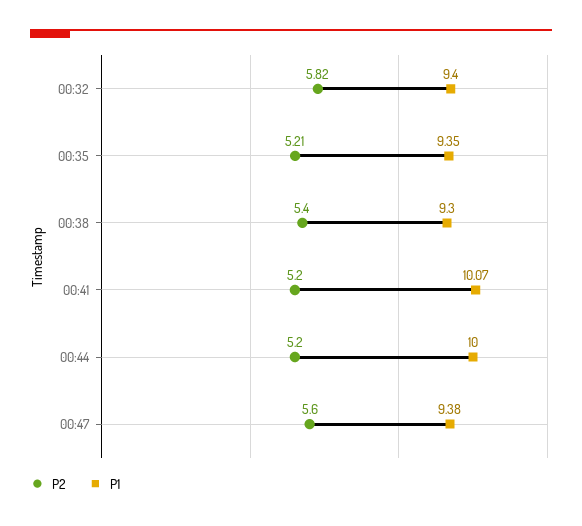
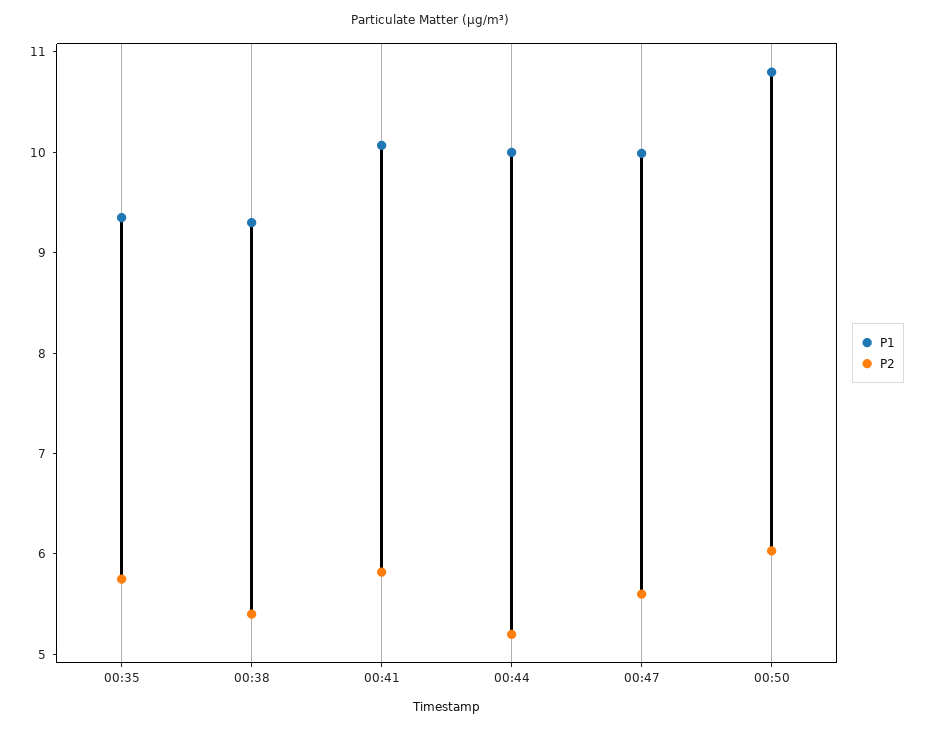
P2, 00:32: 5.82 -> none
P1, 00:32: 9.4 -> none
P2, 00:35: 5.21 -> 5.8
P2, 00:41: 5.2 -> 5.8
P1, 00:47: 9.38 -> 10
P1, 00:50: none -> 10.8
P2, 00:50: none -> 6

